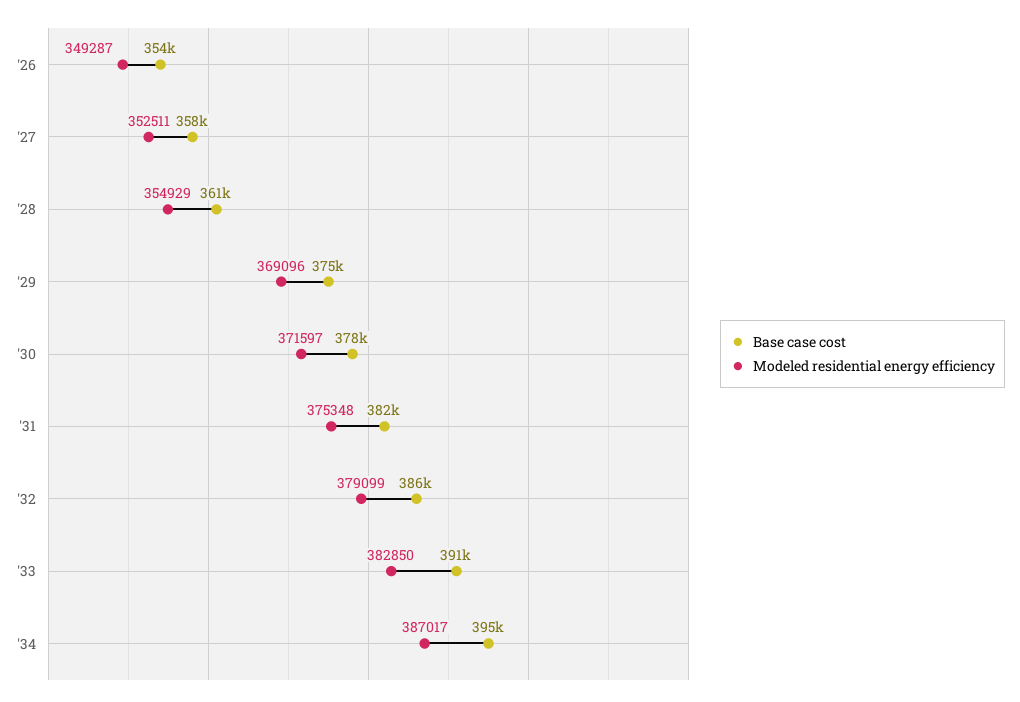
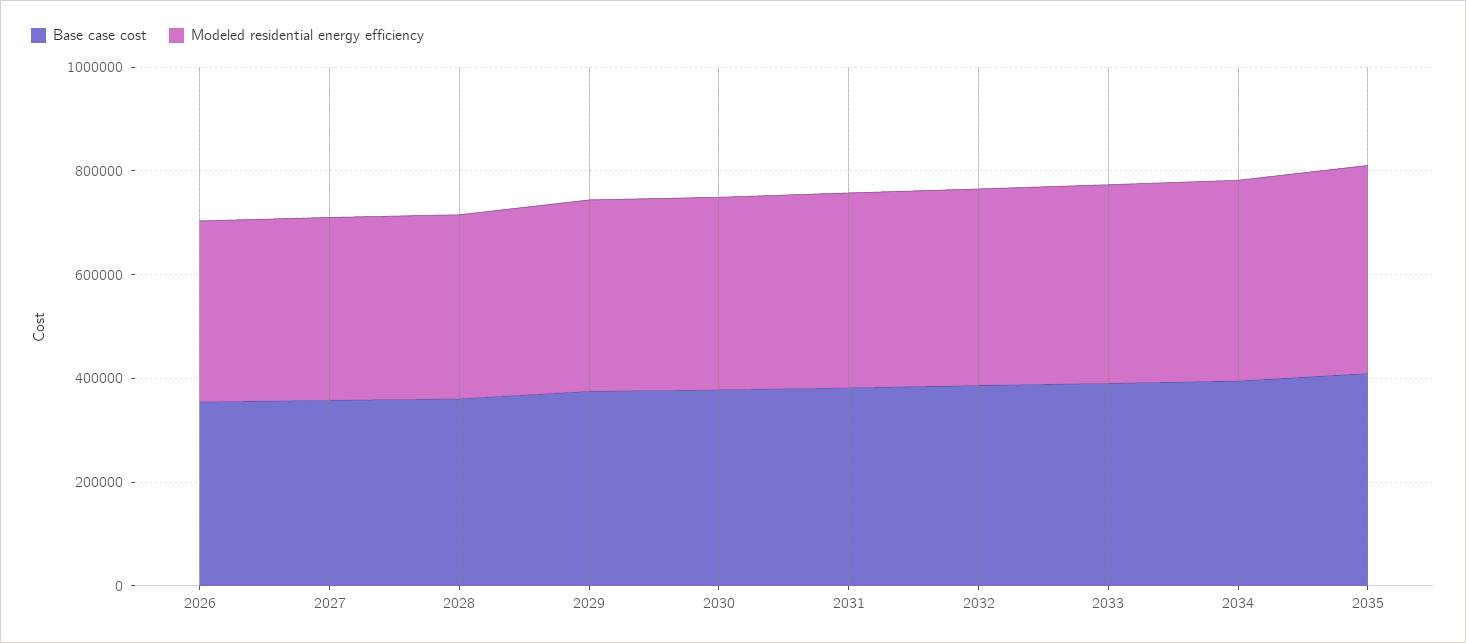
Base case cost, 2035: none -> 400000
Modeled residential energy efficiency, 2035: none -> 400000

